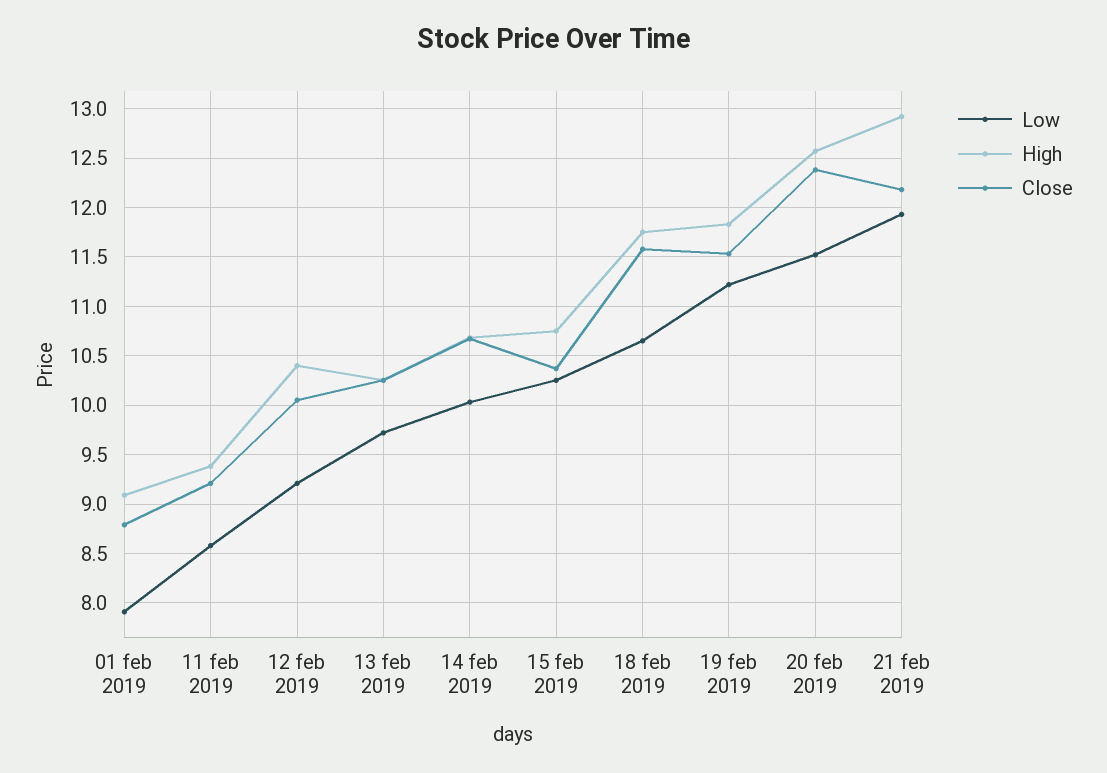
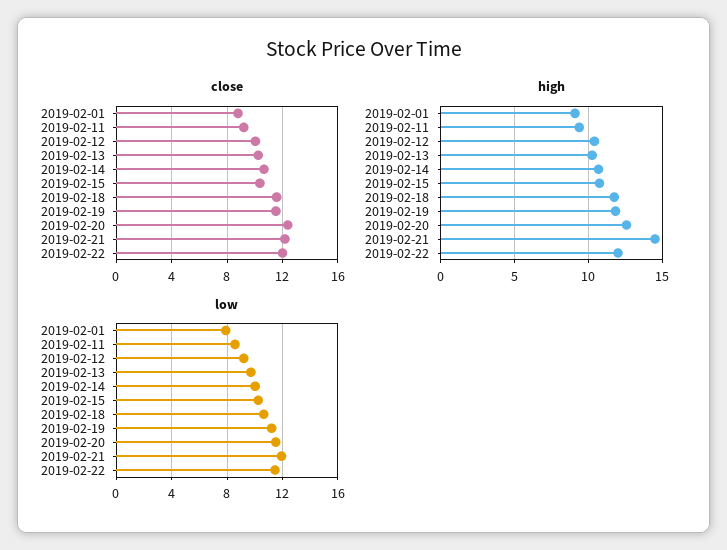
High, 21 feb 2019: 12.9 -> 14.5
Close, 2019-02-22: none -> 12
High, 2019-02-22: none -> 12
Low, 2019-02-22: none -> 11.5

